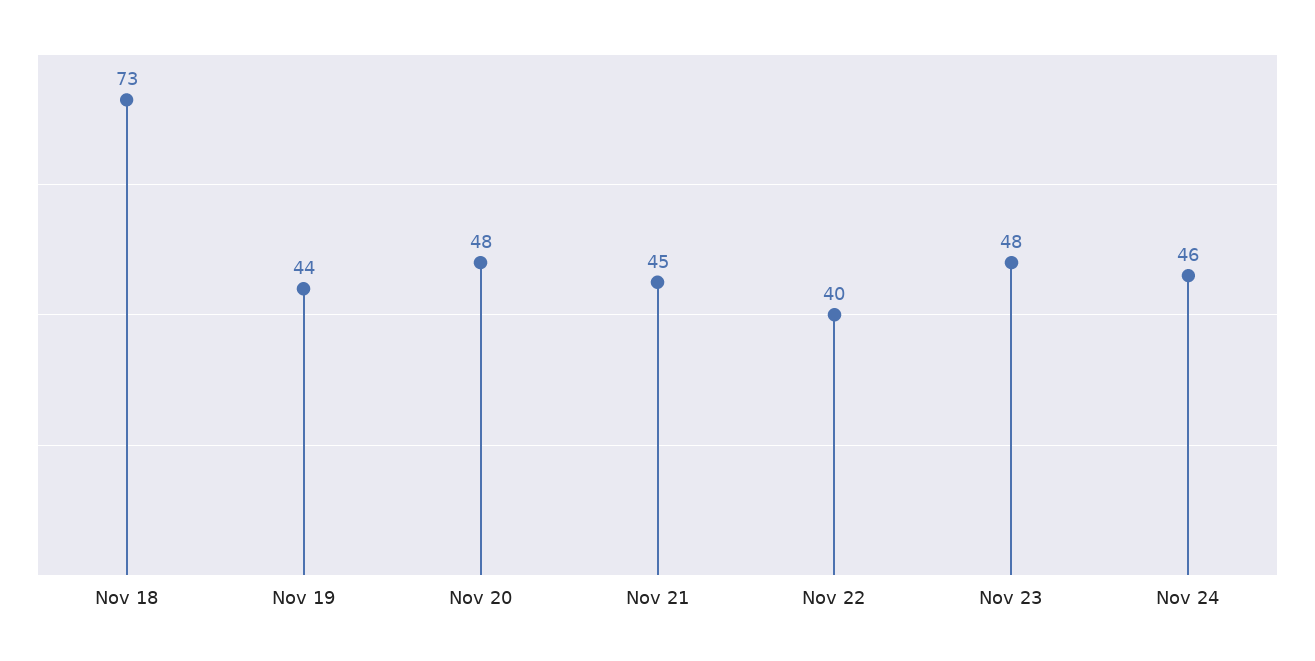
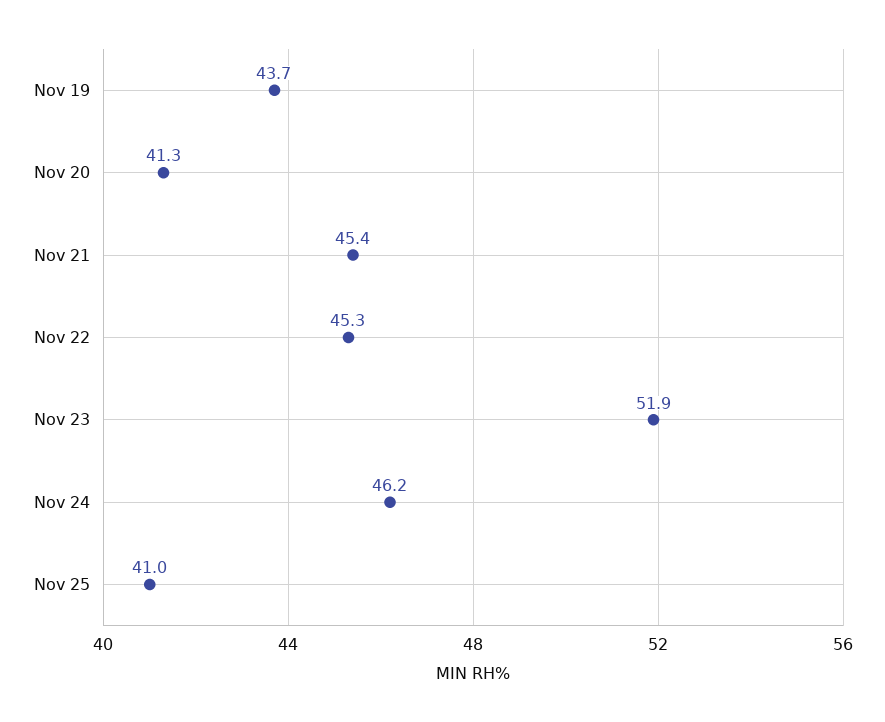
Nov 18: 73 -> none
Nov 20: 48 -> 41.3
Nov 22: 40 -> 45.3
Nov 23: 48 -> 51.9
Nov 25: none -> 41

